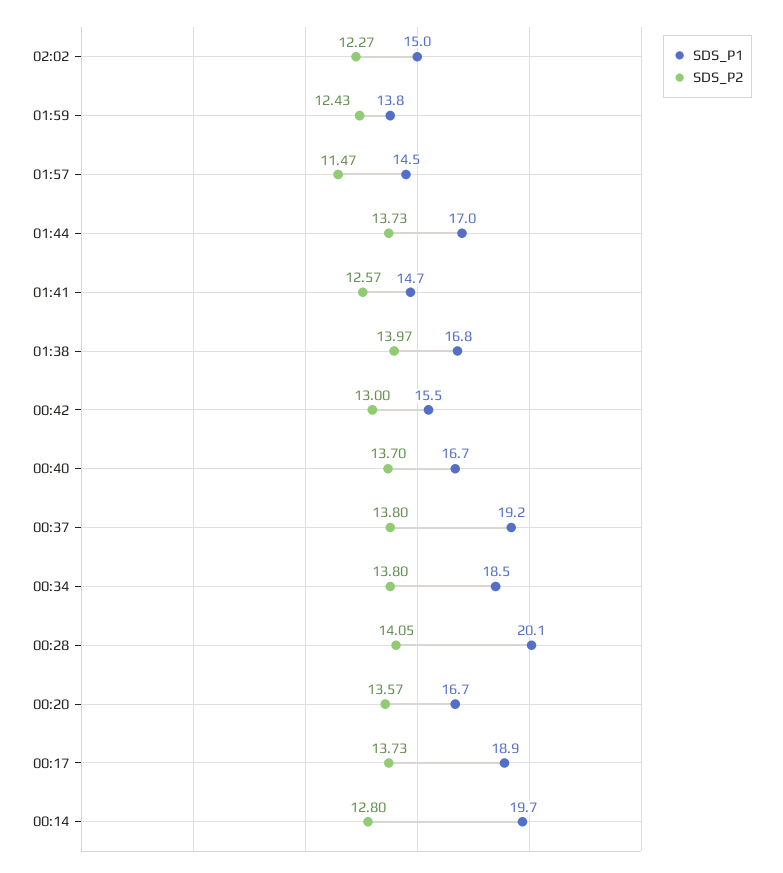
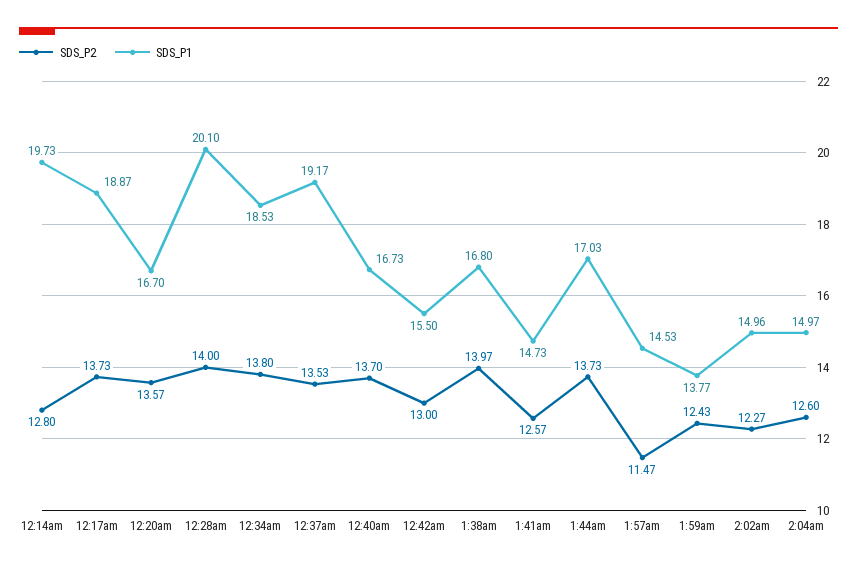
SDS_P2, 00:37: 13.8 -> 13.53
SDS_P2, 00:28: 14.05 -> 14
SDS_P2, 2:04am: none -> 12.6
SDS_P1, 2:04am: none -> 14.97

